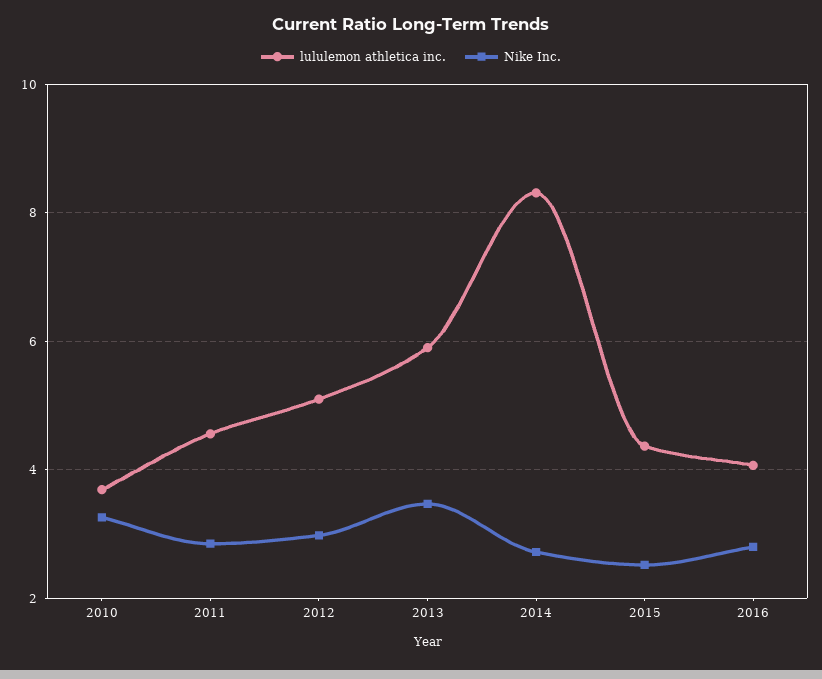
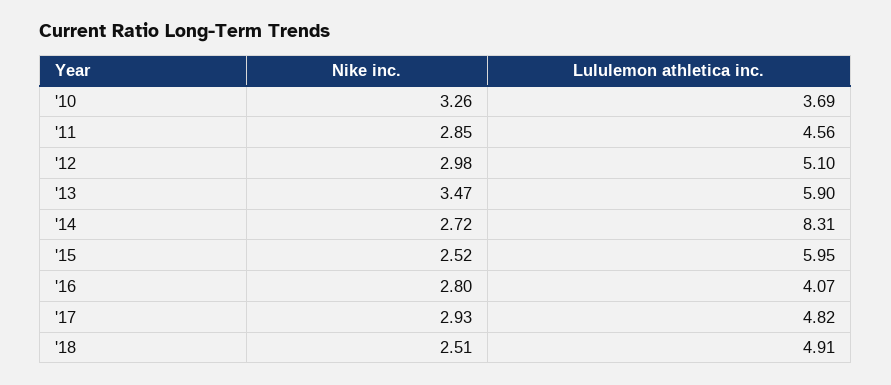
lululemon athletica inc., 2015: 4.4 -> 5.95
Nike Inc., '17: none -> 2.93
lululemon athletica inc., '17: none -> 4.82
Nike Inc., '18: none -> 2.51
lululemon athletica inc., '18: none -> 4.91

